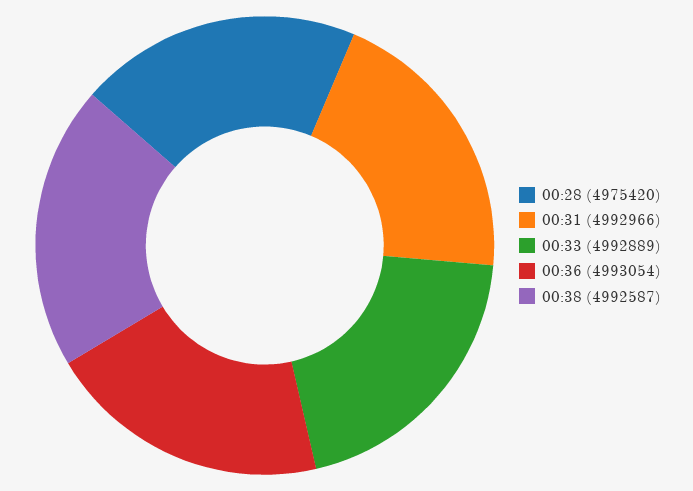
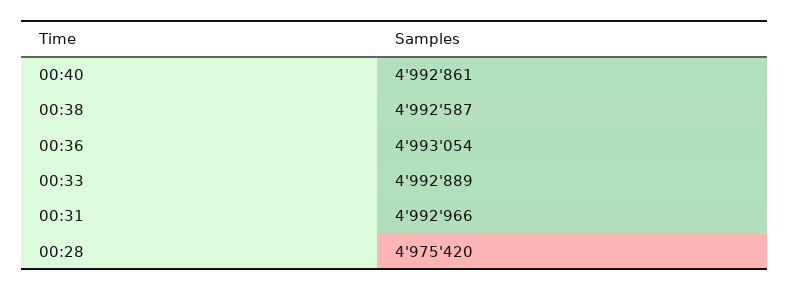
00:40: none -> 4992861

